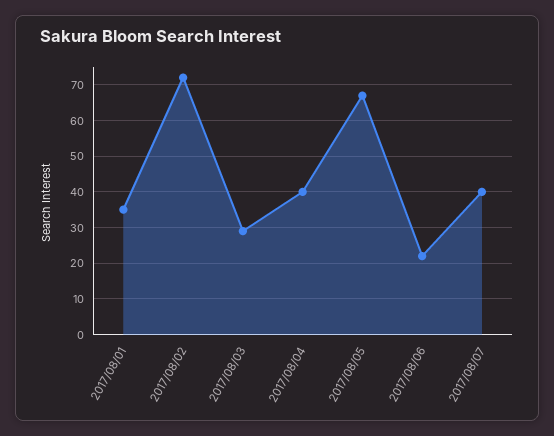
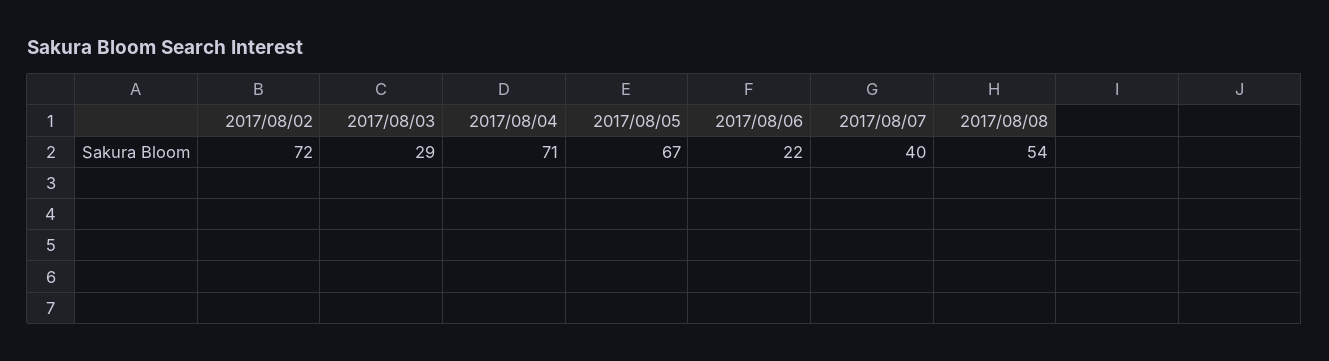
2017/08/01: 35 -> none
2017/08/04: 40 -> 71
2017/08/08: none -> 54

